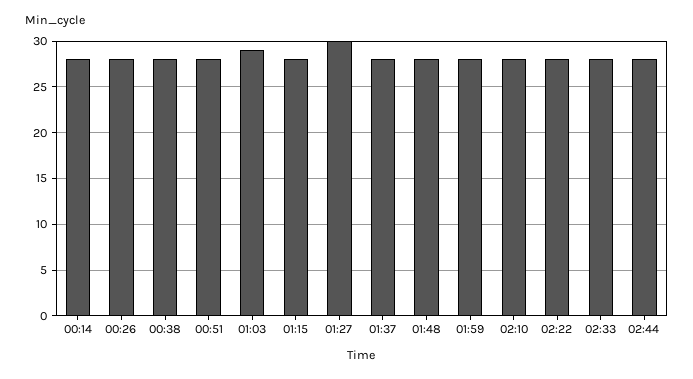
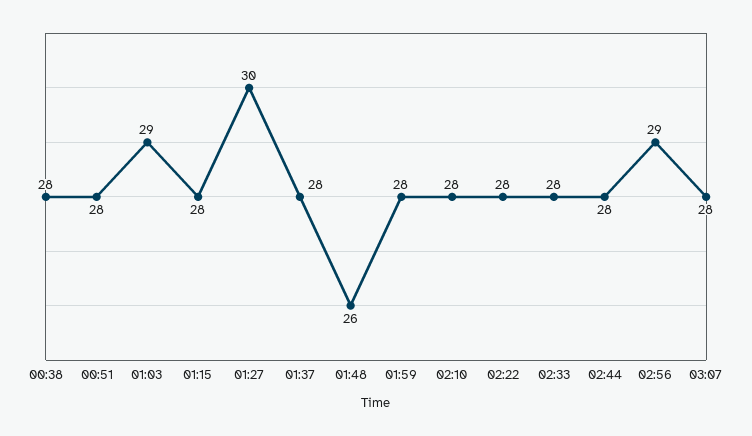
00:14: 28 -> none
00:26: 28 -> none
01:48: 28 -> 26
02:56: none -> 29
03:07: none -> 28

